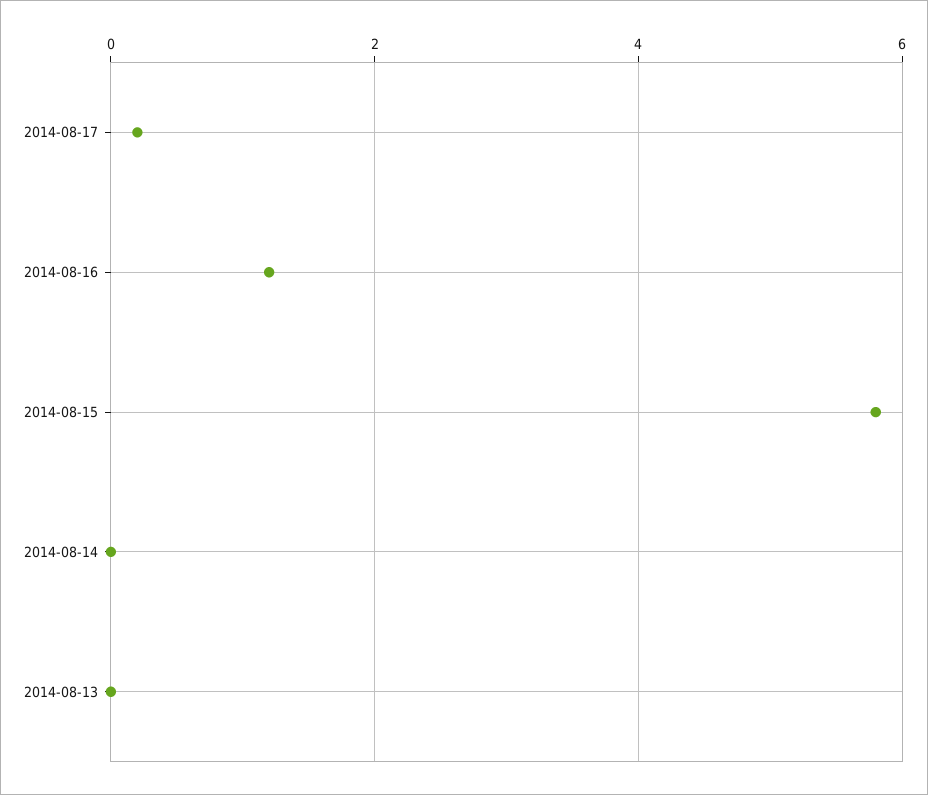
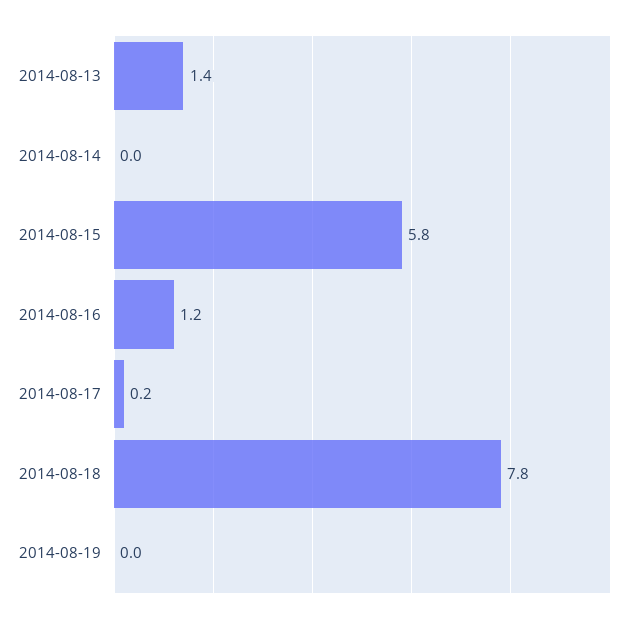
2014-08-13: 0 -> 1.4
2014-08-18: none -> 7.8
2014-08-19: none -> 0

